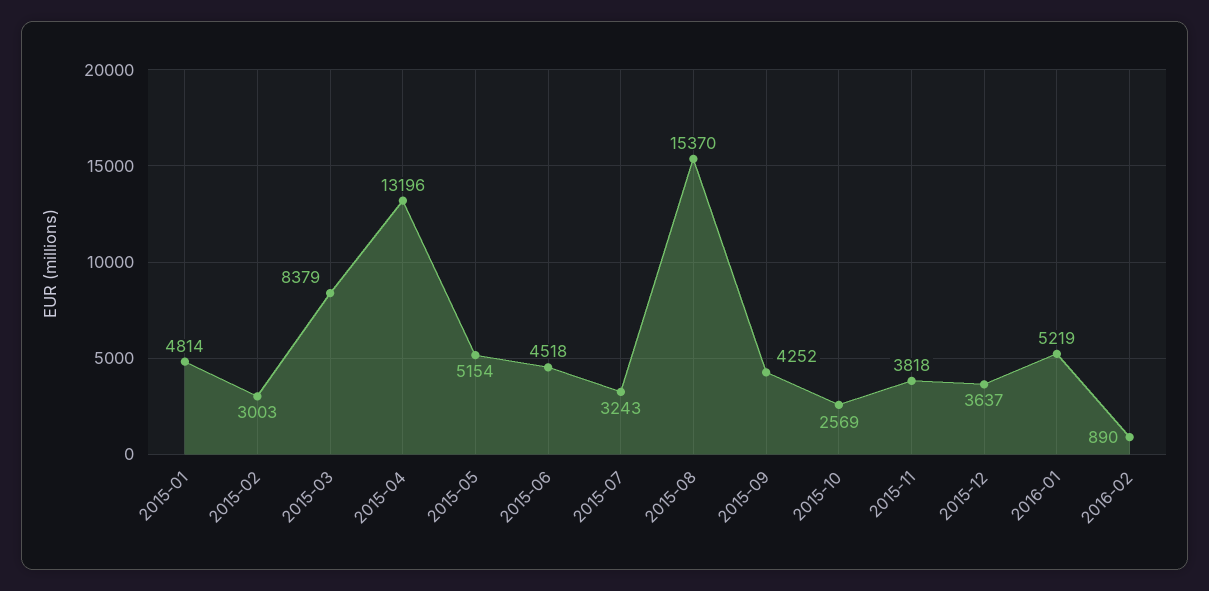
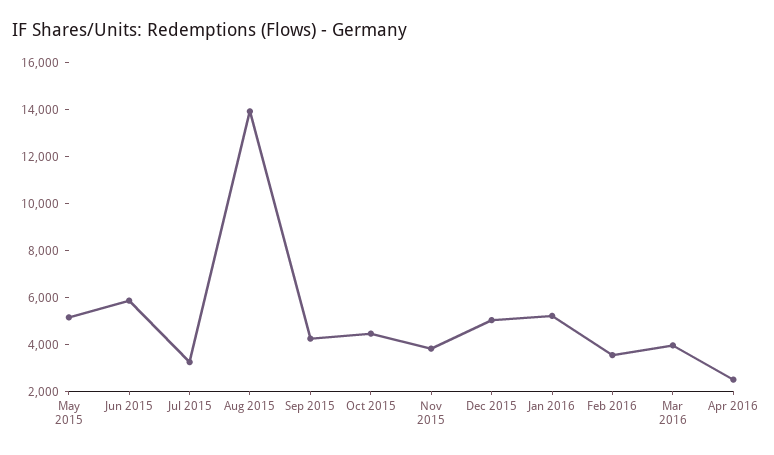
2015-01: 4814 -> none
2015-02: 3003 -> none
2015-03: 8379 -> none
2015-04: 13196 -> none
2015-06: 4518 -> 6000
2015-08: 15370 -> 14000
2015-10: 2569 -> 4500
2015-12: 3637 -> 5000
2016-02: 890 -> 3500
Mar 2016: none -> 4000
Apr 2016: none -> 2500

